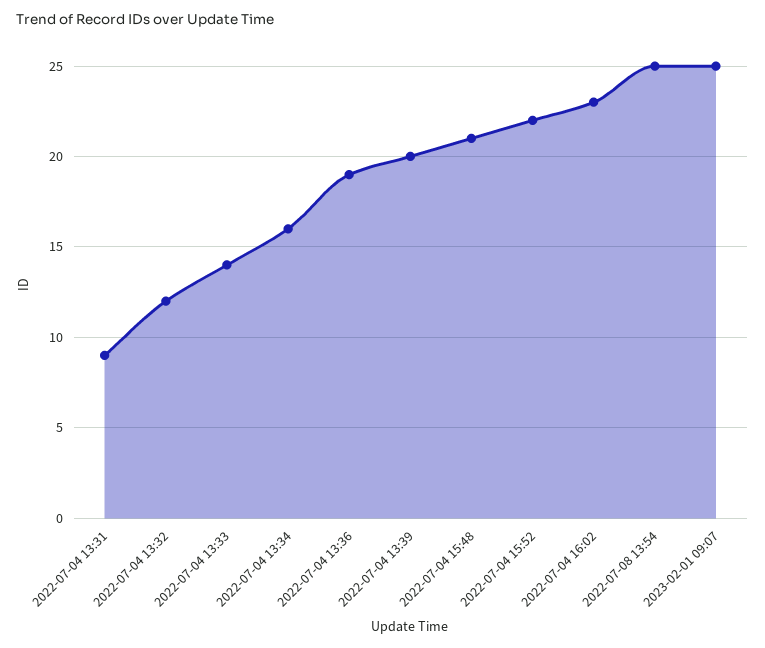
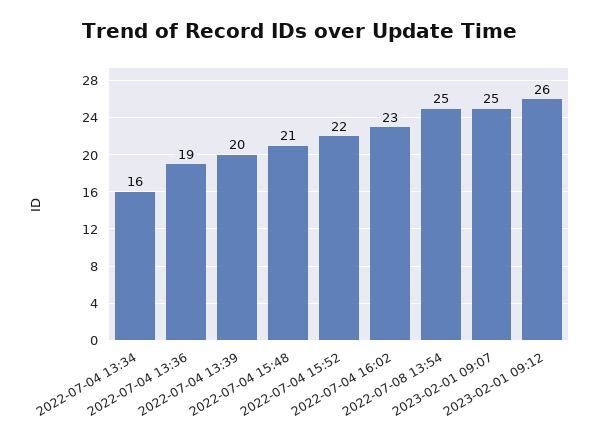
2022-07-04 13:31: 9 -> none
2022-07-04 13:32: 12 -> none
2022-07-04 13:33: 14 -> none
2023-02-01 09:12: none -> 26

